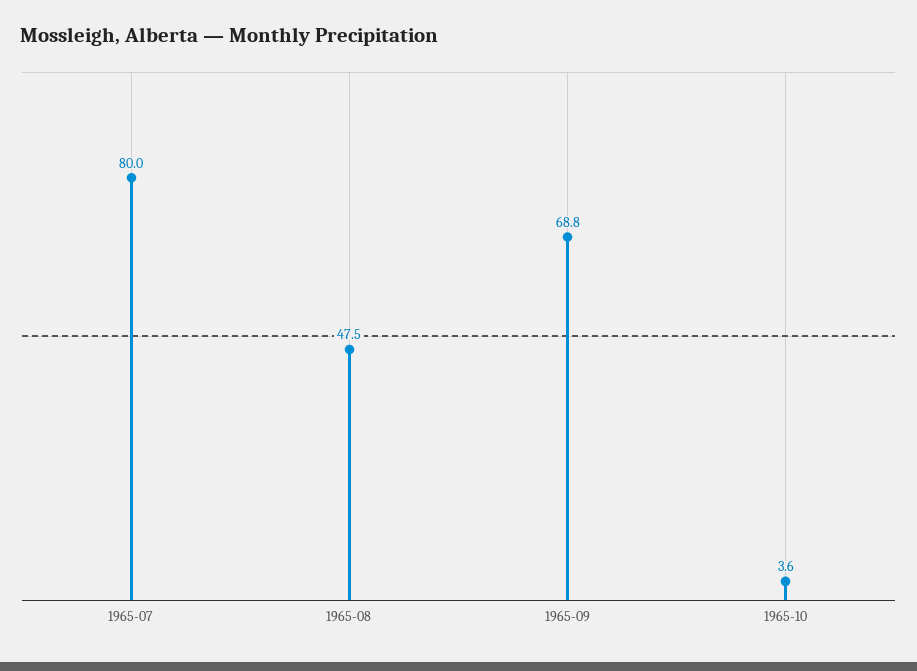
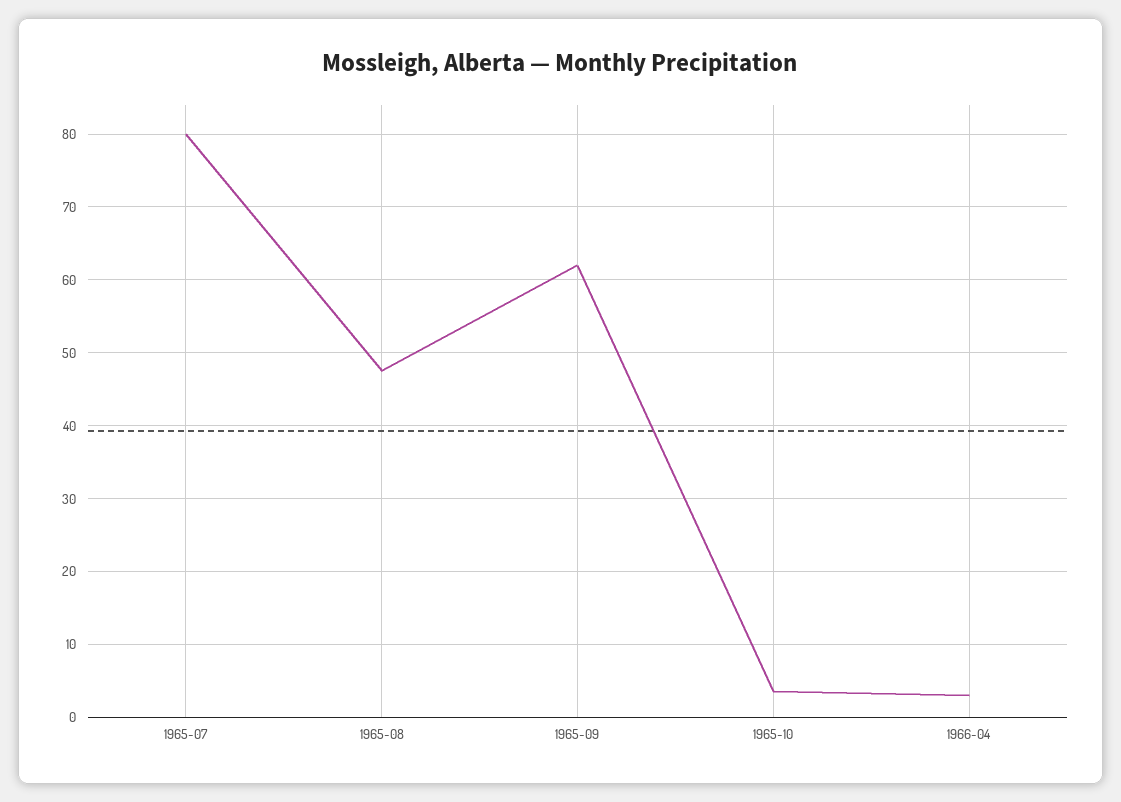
1965-09: 68.8 -> 62
1966-04: none -> 3

